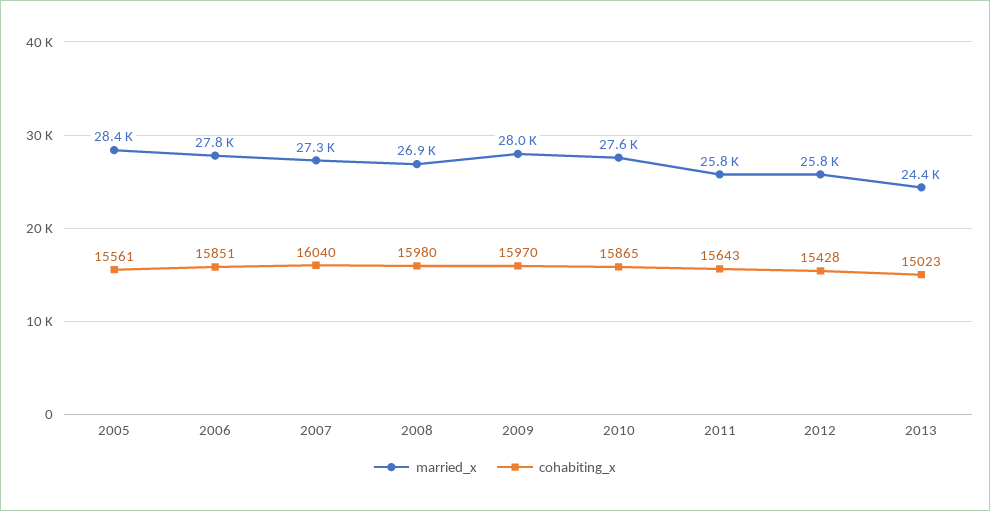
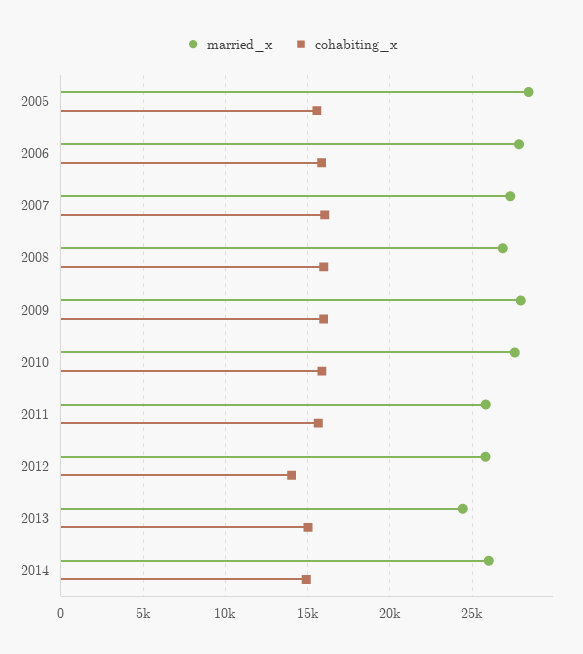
cohabiting_x, 2012: 15428 -> 14000
married_x, 2014: none -> 26000
cohabiting_x, 2014: none -> 15000

